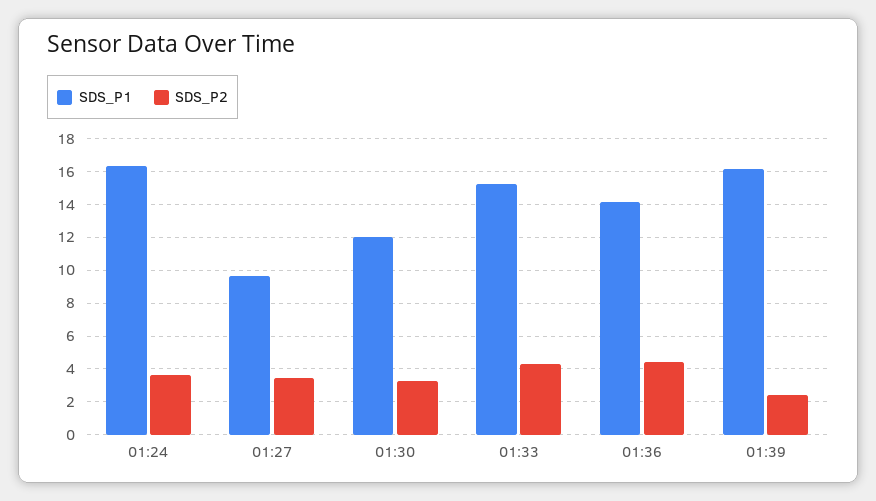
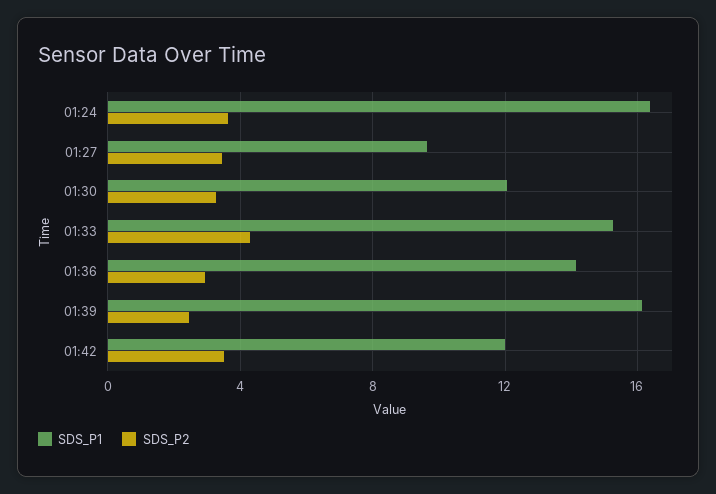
SDS_P2, 01:36: 4.5 -> 3
SDS_P1, 01:42: none -> 12
SDS_P2, 01:42: none -> 3.5

